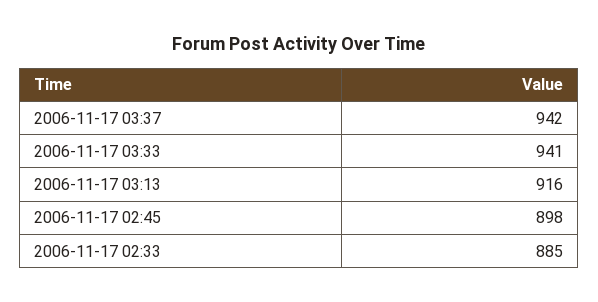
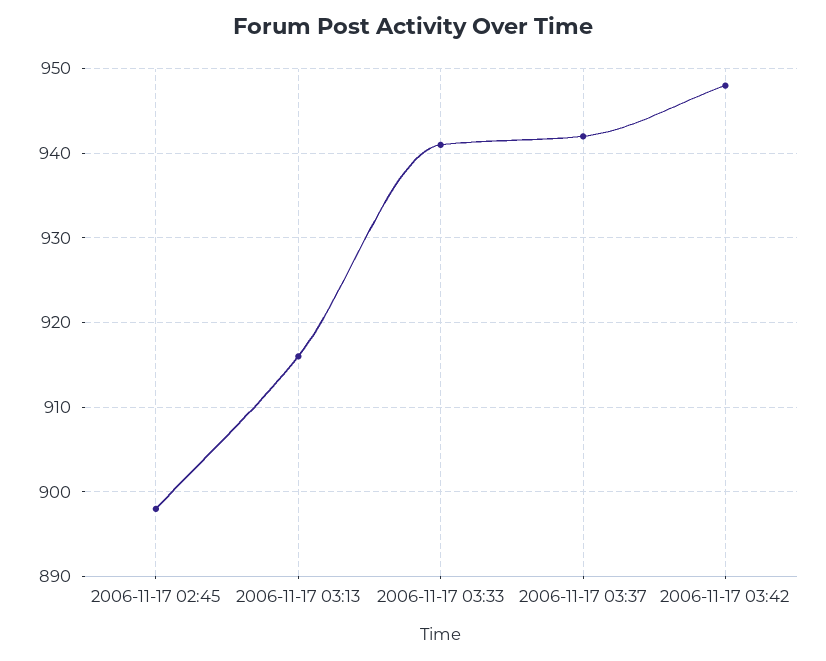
2006-11-17 02:33: 885 -> none
2006-11-17 03:42: none -> 948

